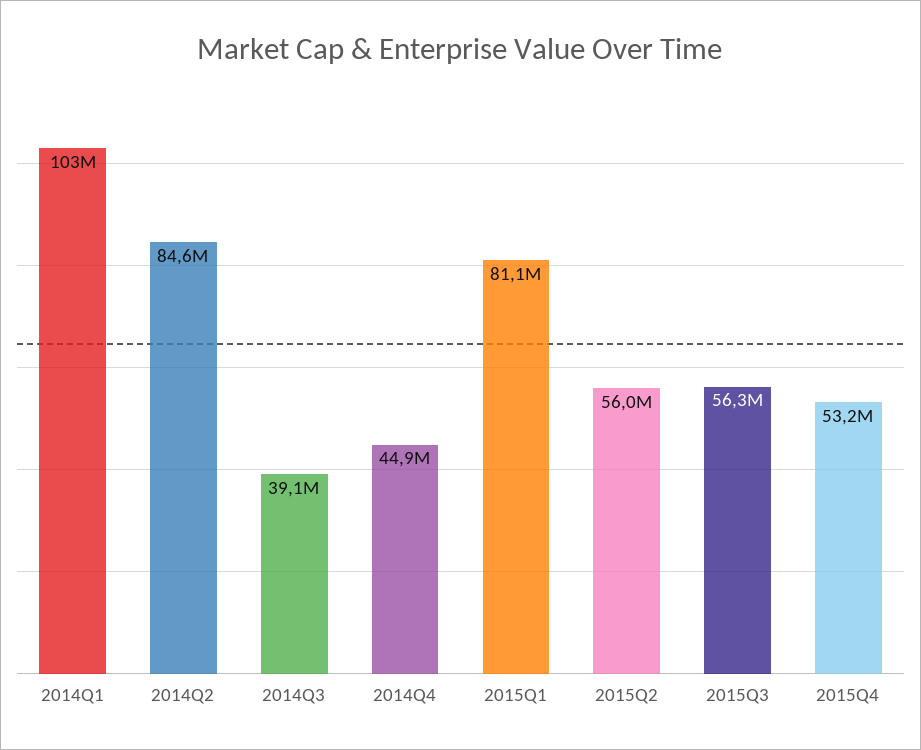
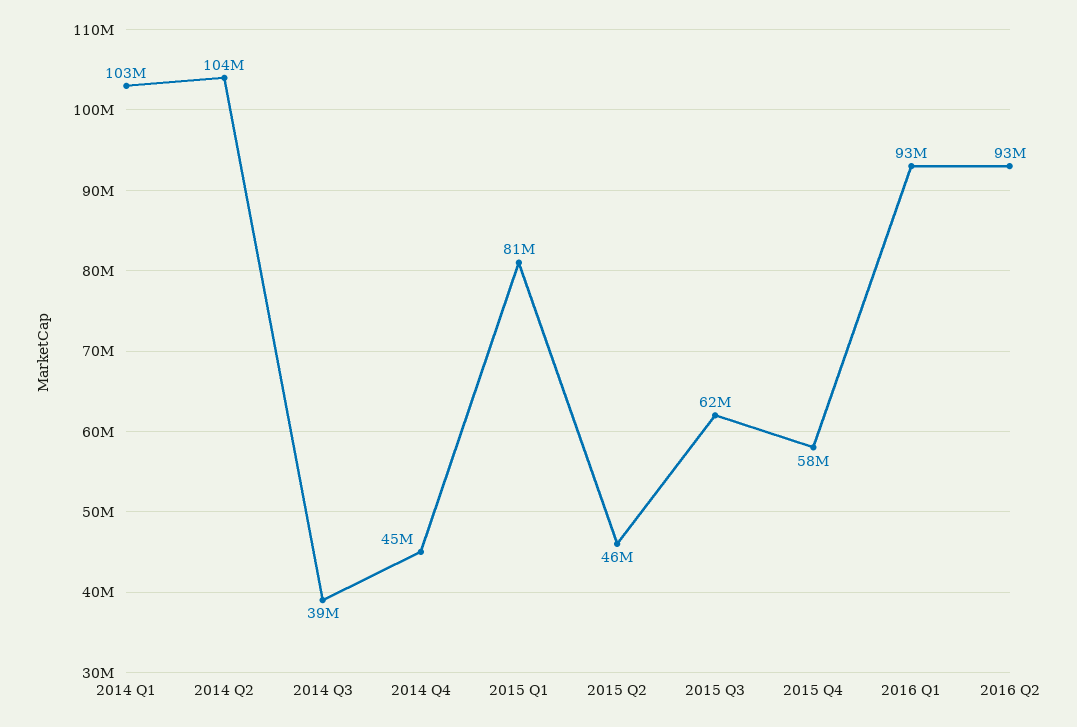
2014Q2: 84600000 -> 104000000
2015Q2: 56000000 -> 46000000
2015Q3: 56300000 -> 62000000
2015Q4: 53200000 -> 58000000
2016 Q1: none -> 93000000
2016 Q2: none -> 93000000

